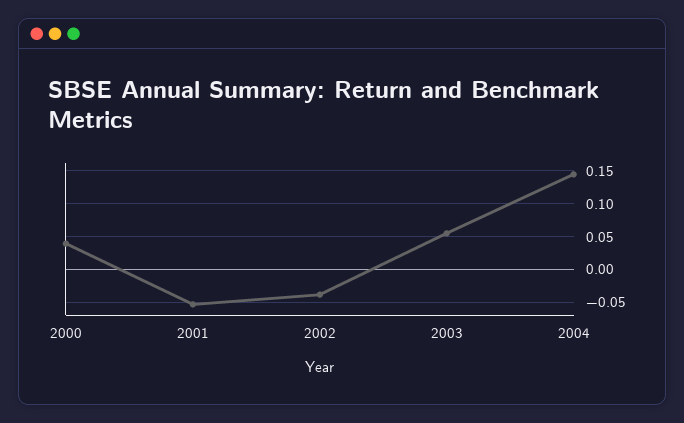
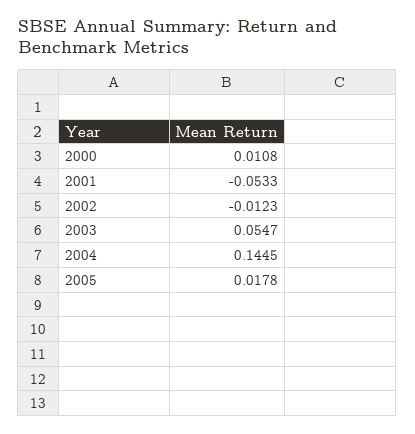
2000: 0.04 -> 0.0108
2002: -0.04 -> -0.0123
2005: none -> 0.0178

